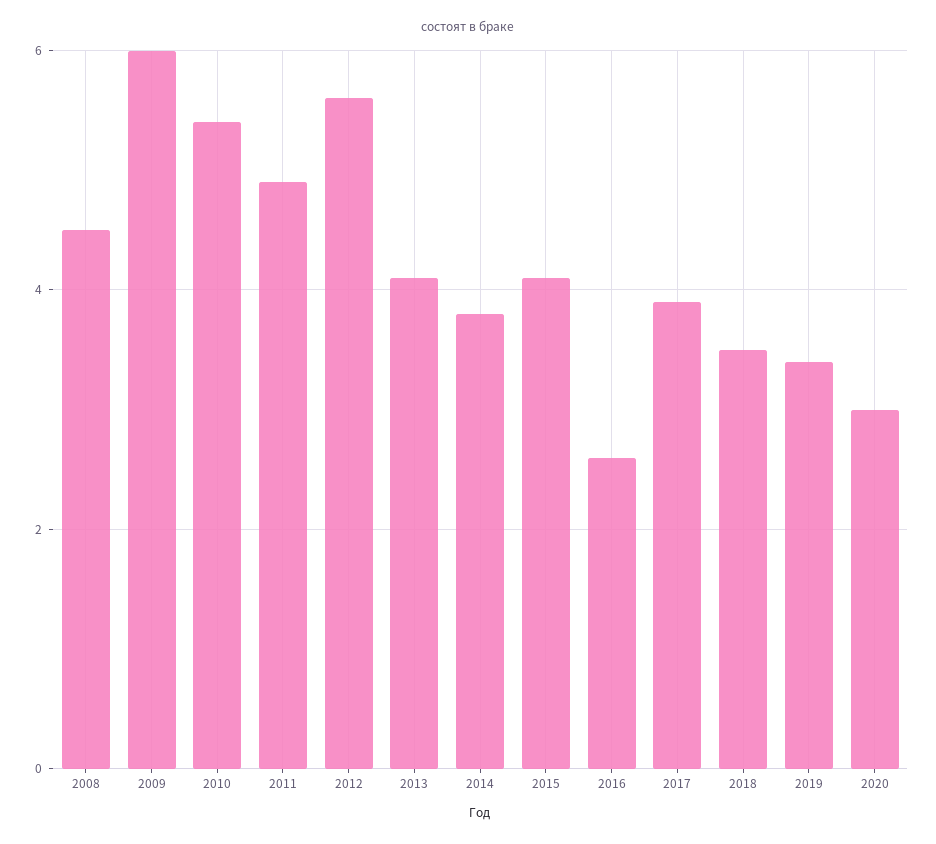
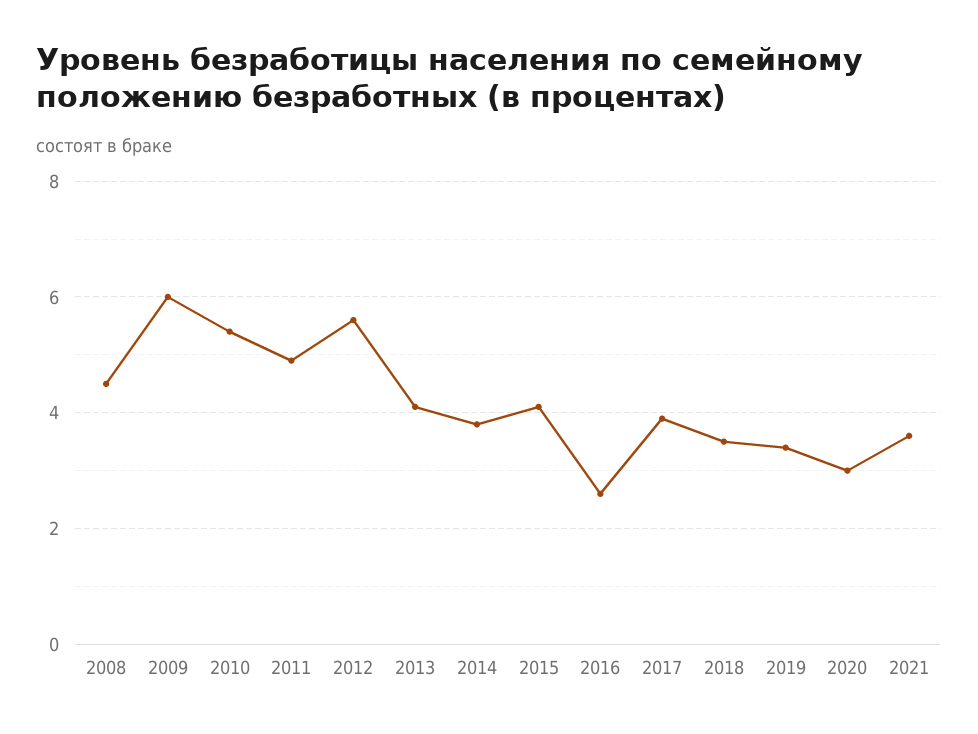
2021: none -> 3.5

